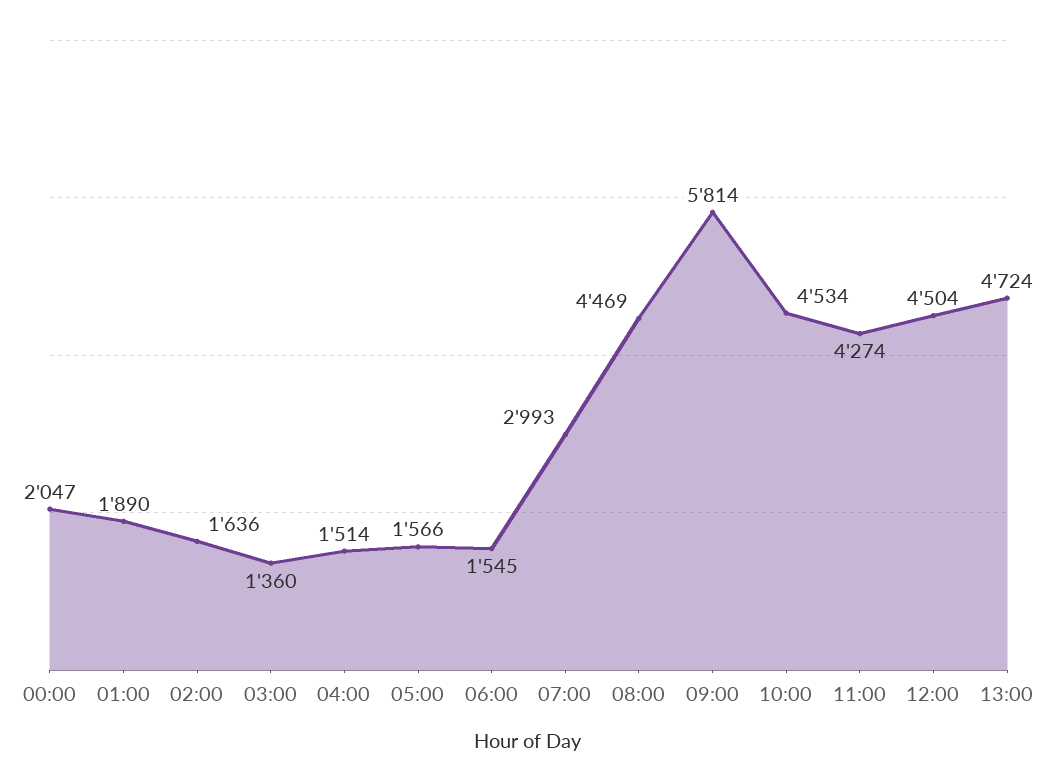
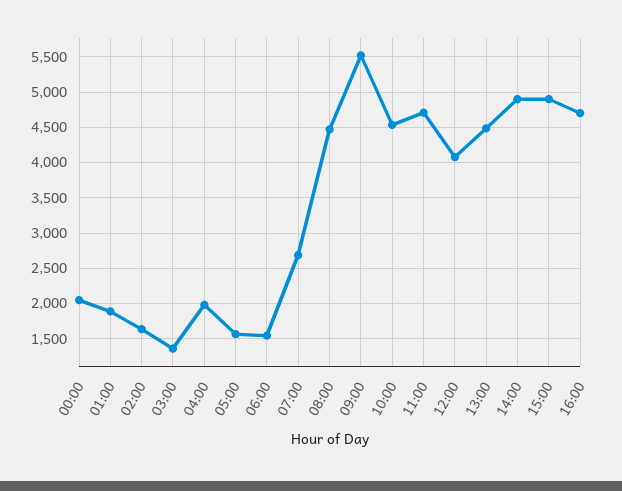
04:00: 1514 -> 2000
07:00: 2993 -> 2700
09:00: 5814 -> 5500
11:00: 4274 -> 4700
12:00: 4504 -> 4100
13:00: 4724 -> 4500
14:00: none -> 4900
15:00: none -> 4900
16:00: none -> 4700

